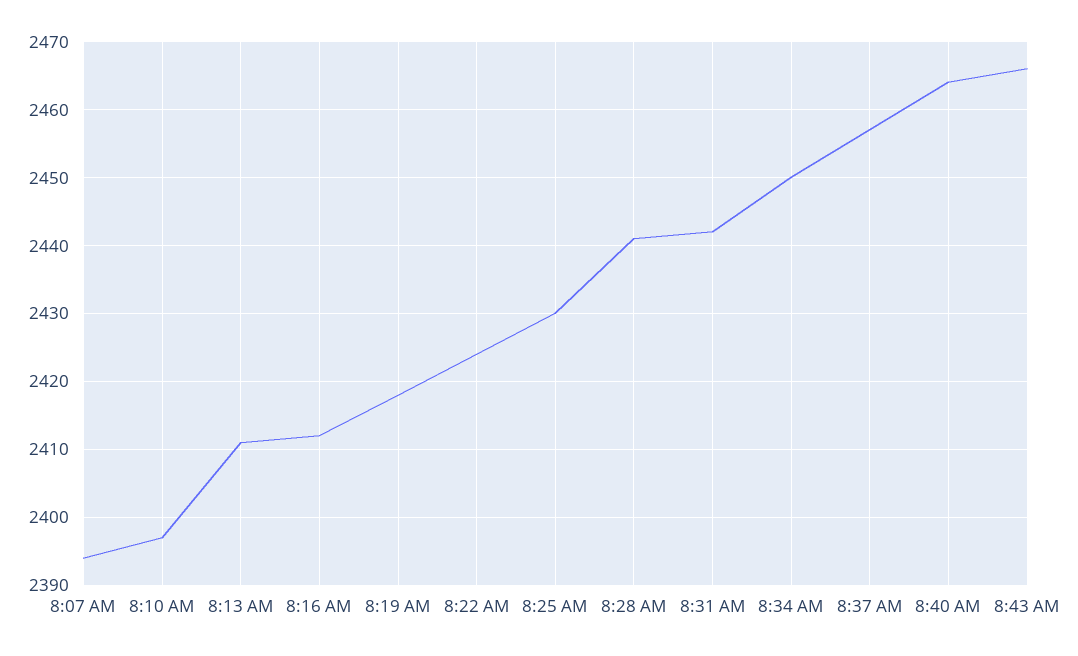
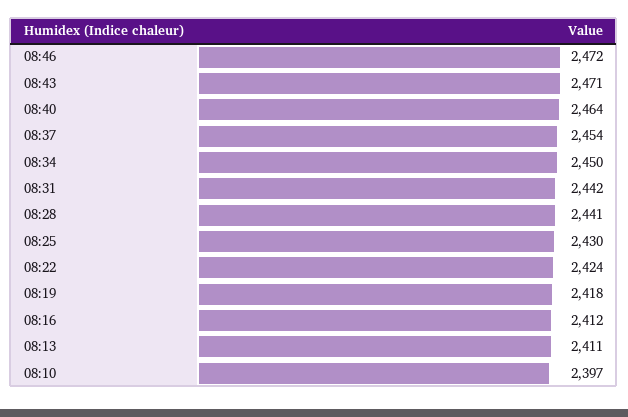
8:07 AM: 2394 -> none
8:37 AM: 2457 -> 2454
8:43 AM: 2466 -> 2471
08:46: none -> 2472

